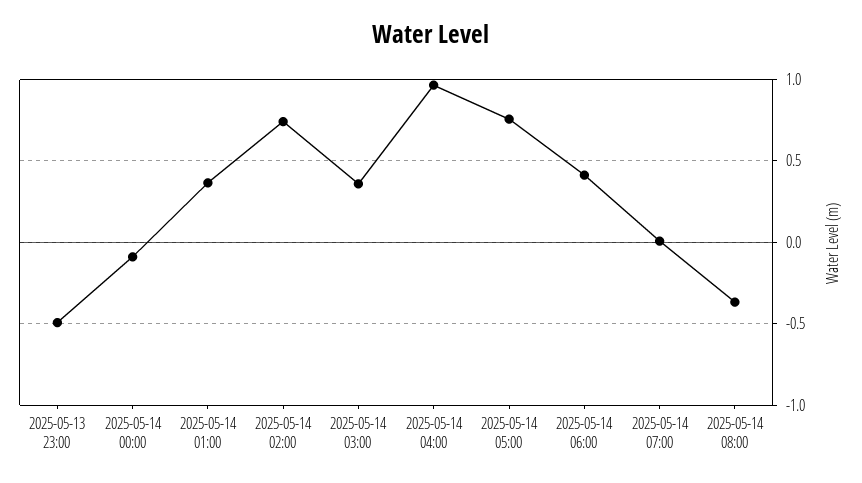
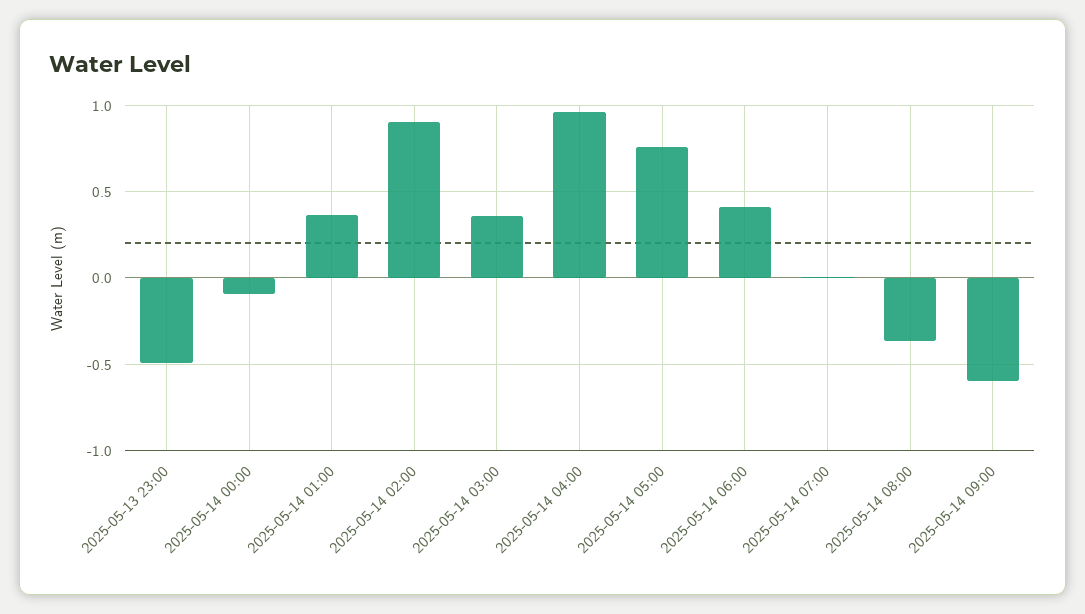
2025-05-14 02:00: 0.75 -> 0.9
2025-05-14 09:00: none -> -0.6

